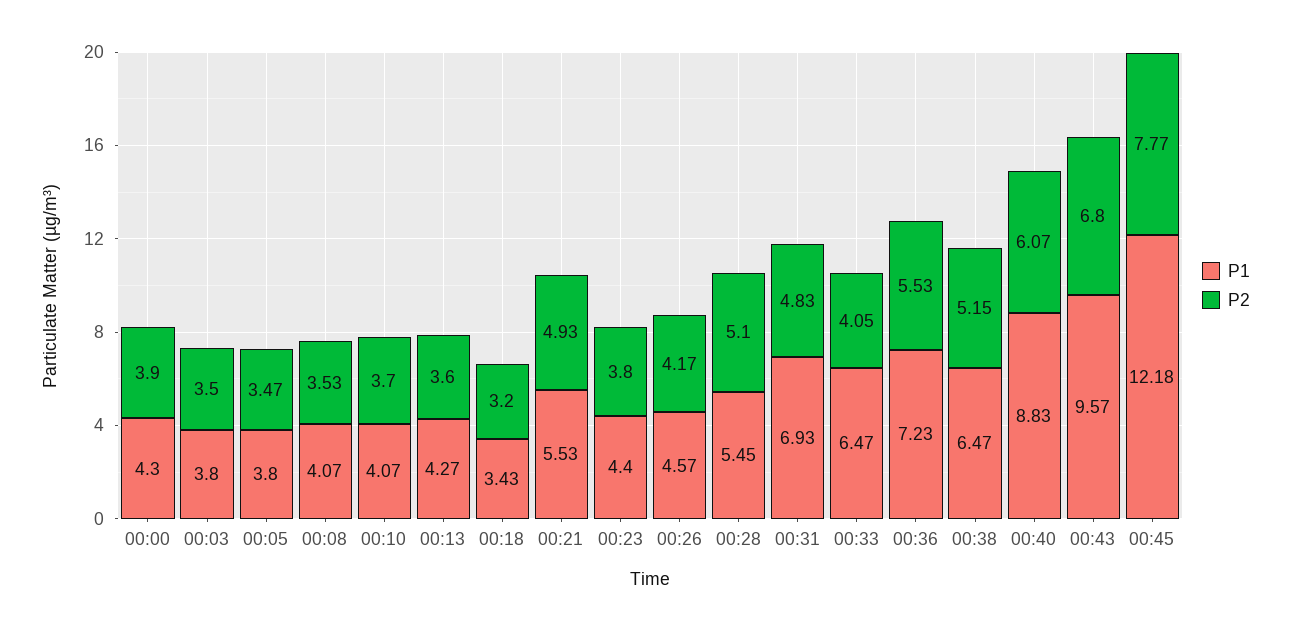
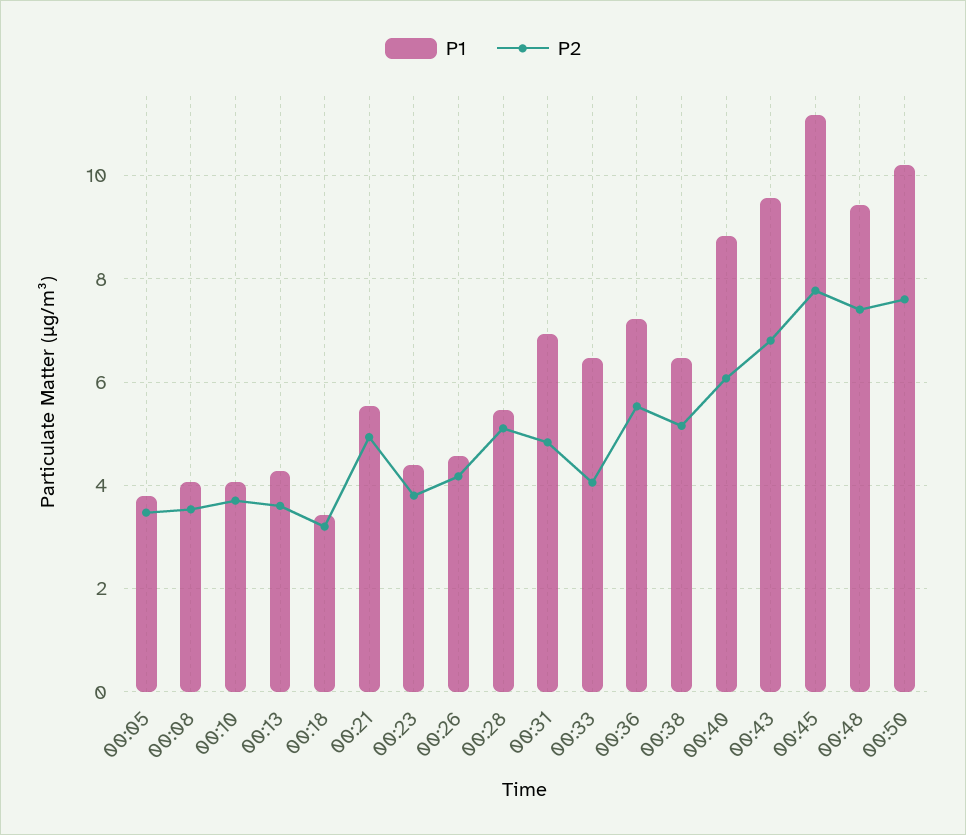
P1, 00:00: 4.3 -> none
P2, 00:00: 3.9 -> none
P1, 00:03: 3.8 -> none
P2, 00:03: 3.5 -> none
P1, 00:45: 12.18 -> 11.2
P1, 00:48: none -> 9.4
P2, 00:48: none -> 7.4
P1, 00:50: none -> 10.2
P2, 00:50: none -> 7.6

